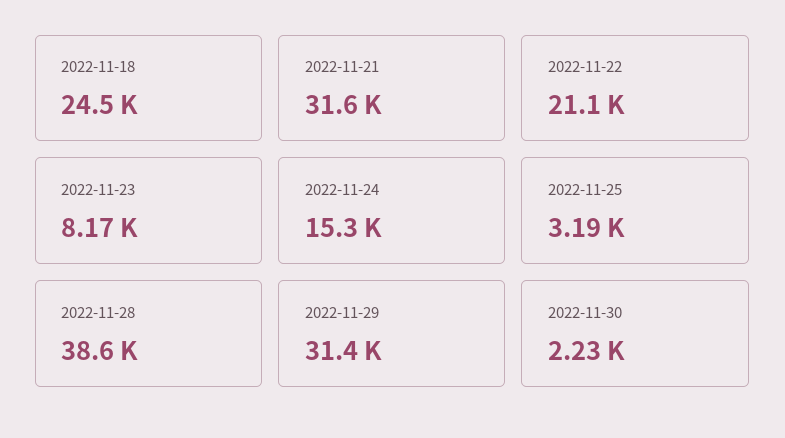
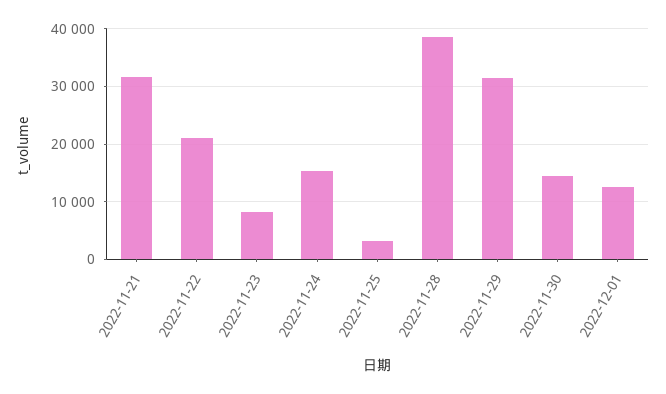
2022-11-18: 24500 -> none
2022-11-30: 2230 -> 14000
2022-12-01: none -> 12000

